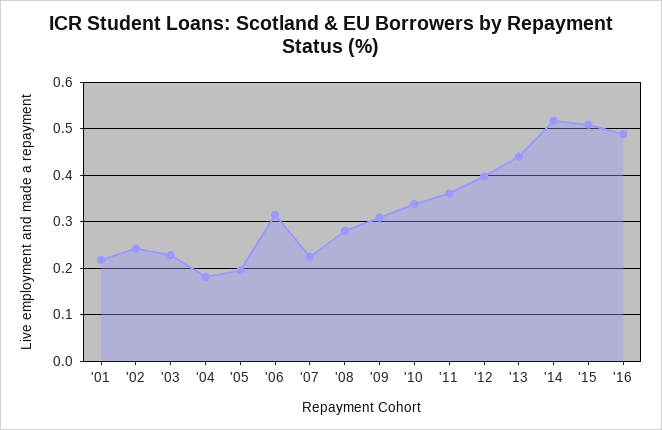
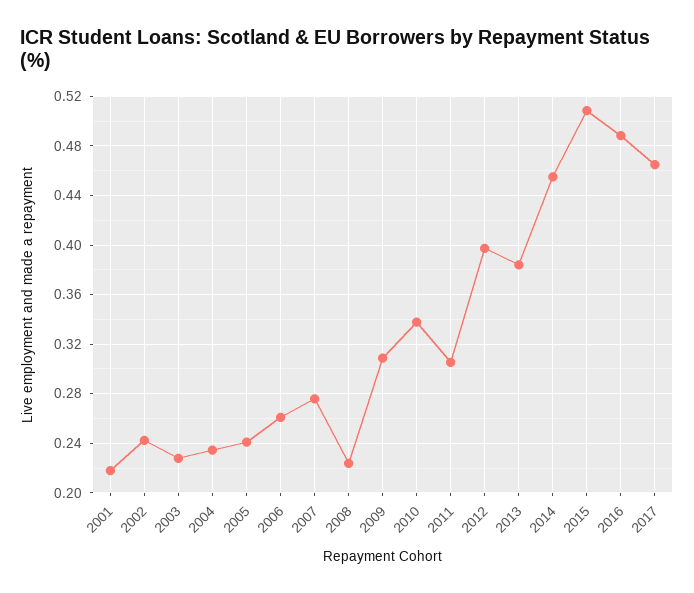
'04: 0.18 -> 0.235
'05: 0.2 -> 0.24
'06: 0.32 -> 0.26
'07: 0.22 -> 0.275
'08: 0.28 -> 0.225
'11: 0.36 -> 0.305
'13: 0.44 -> 0.385
'14: 0.52 -> 0.455
2017: none -> 0.465

